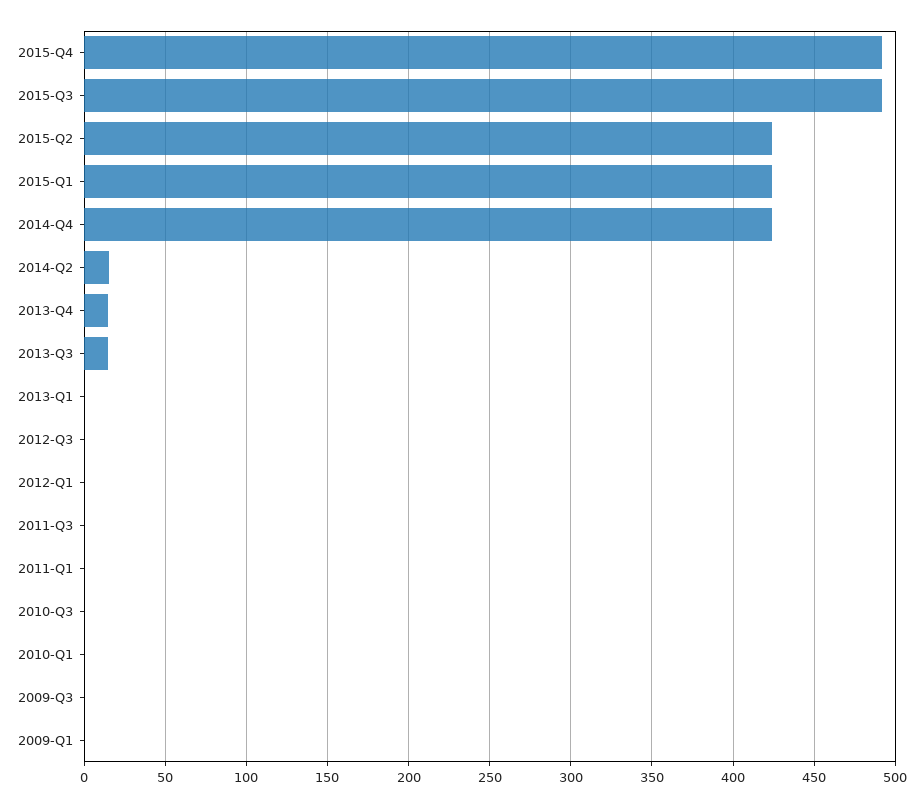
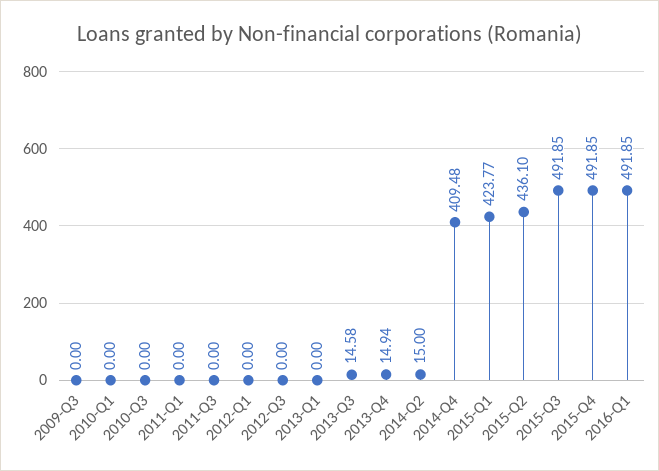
2015-Q2: 425 -> 436.1
2014-Q4: 425 -> 409.48
2009-Q1: 0 -> none
2016-Q1: none -> 491.85

